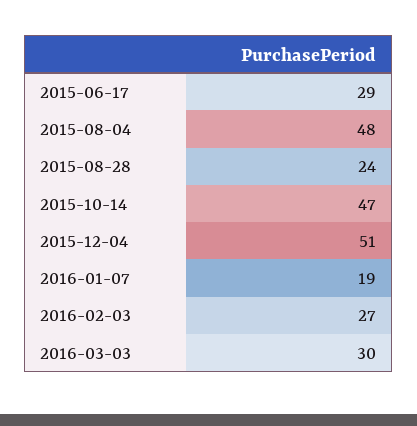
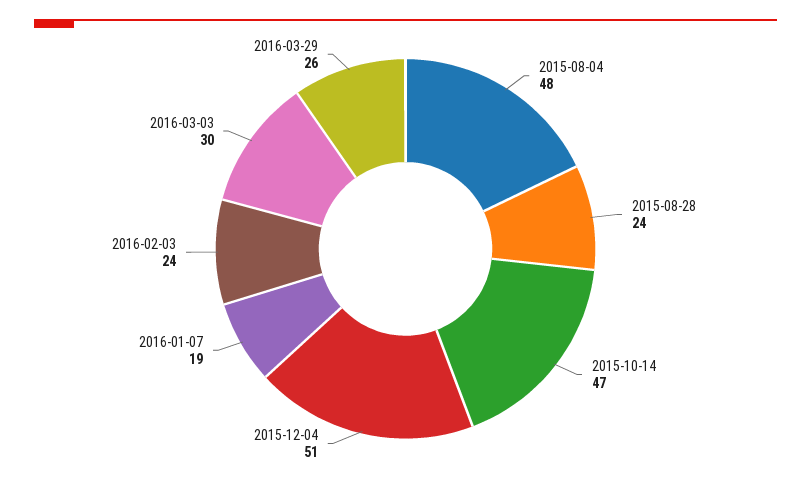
2015-06-17: 29 -> none
2016-02-03: 27 -> 24
2016-03-29: none -> 26

